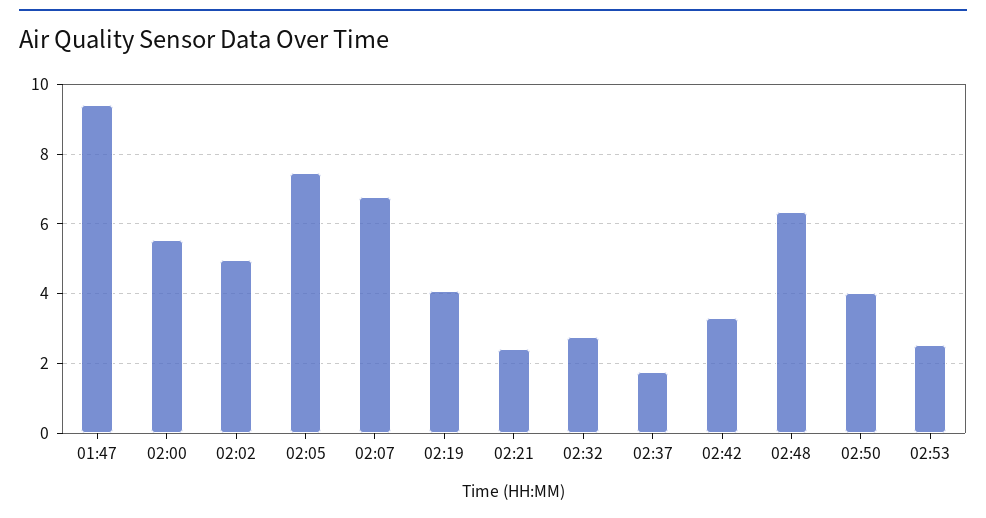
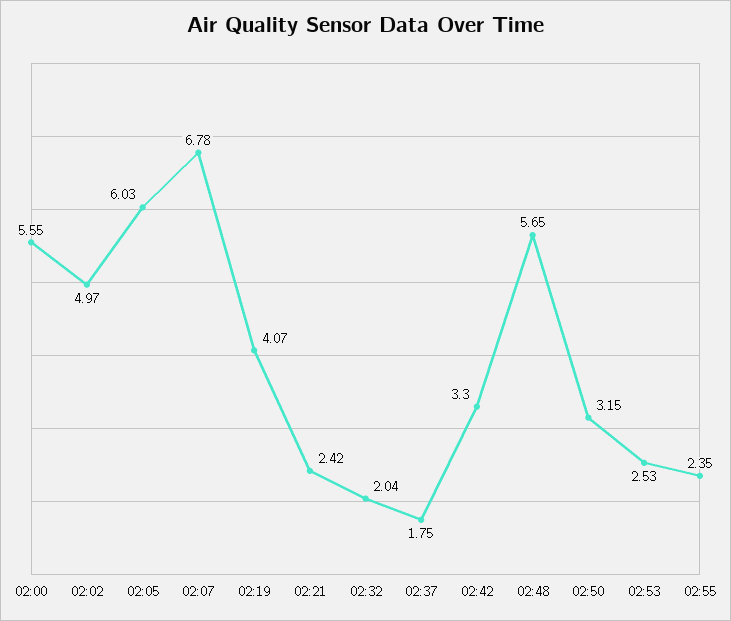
01:47: 9.4 -> none
02:05: 7.4 -> 6.03
02:32: 2.8 -> 2.04
02:48: 6.4 -> 5.65
02:50: 4 -> 3.15
02:55: none -> 2.35

